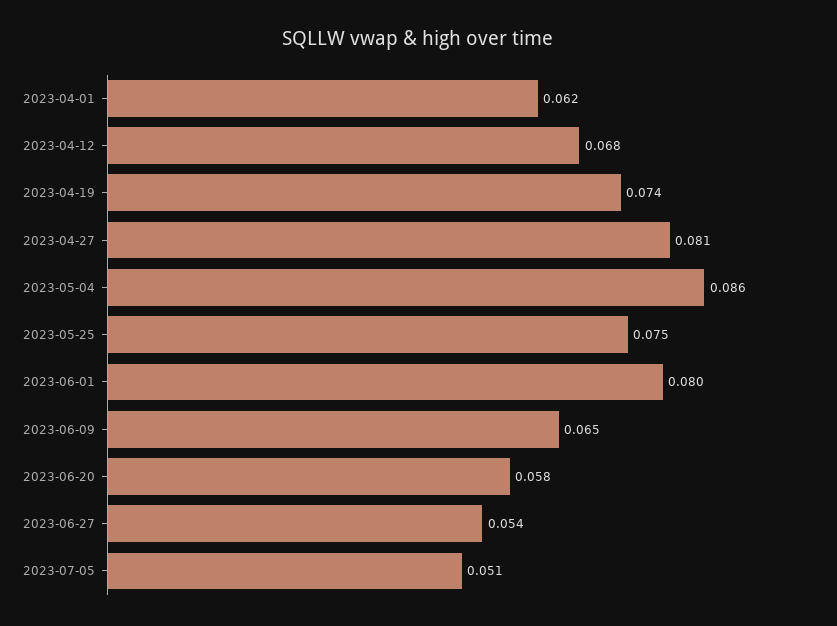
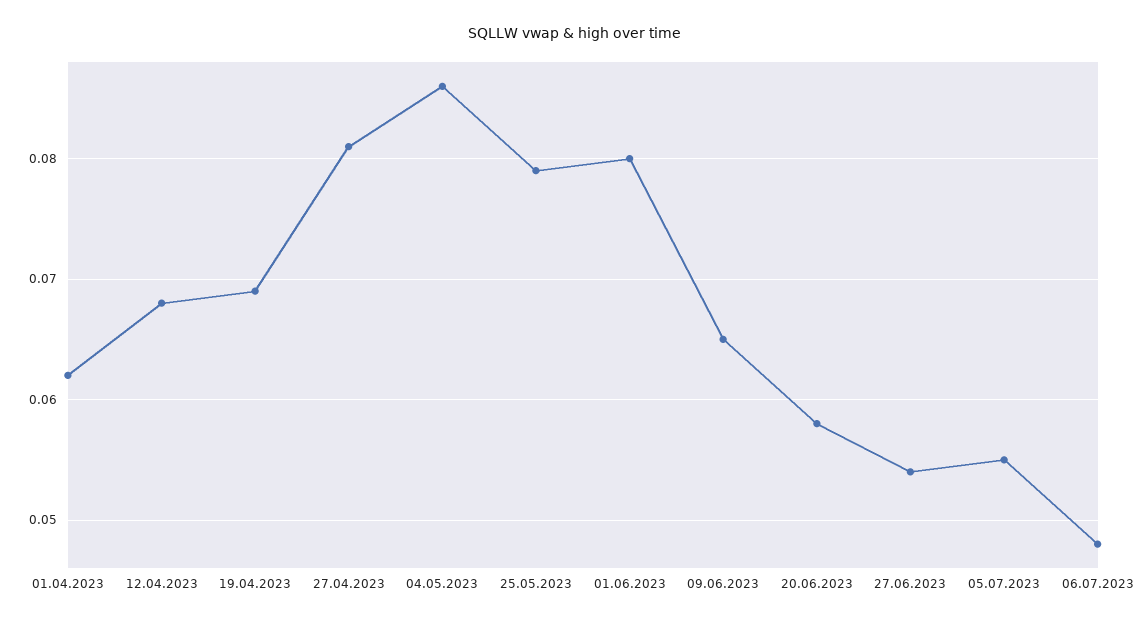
2023-04-19: 0.074 -> 0.069
2023-05-25: 0.075 -> 0.079
2023-07-05: 0.051 -> 0.055
06.07.2023: none -> 0.048

